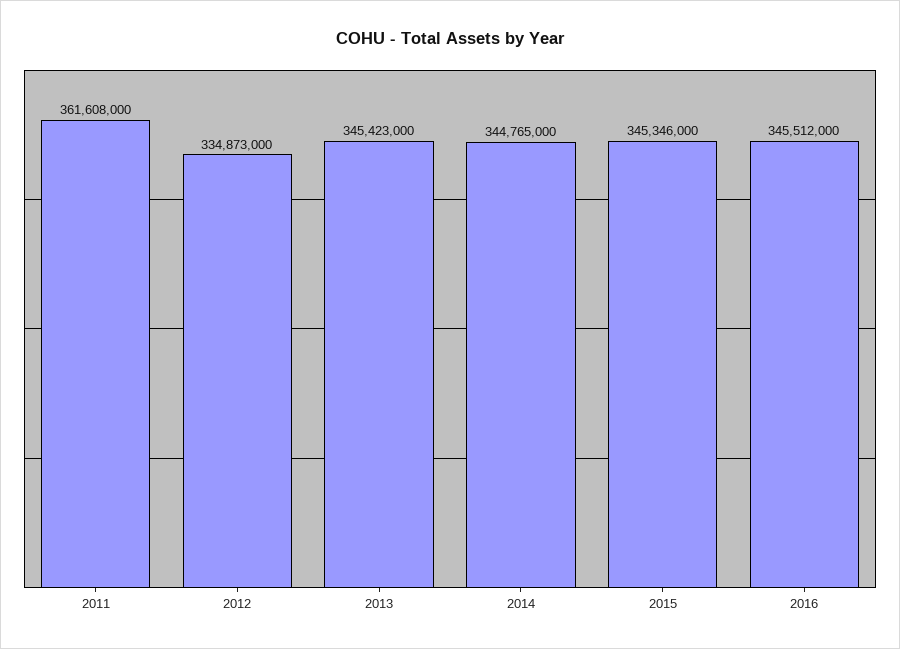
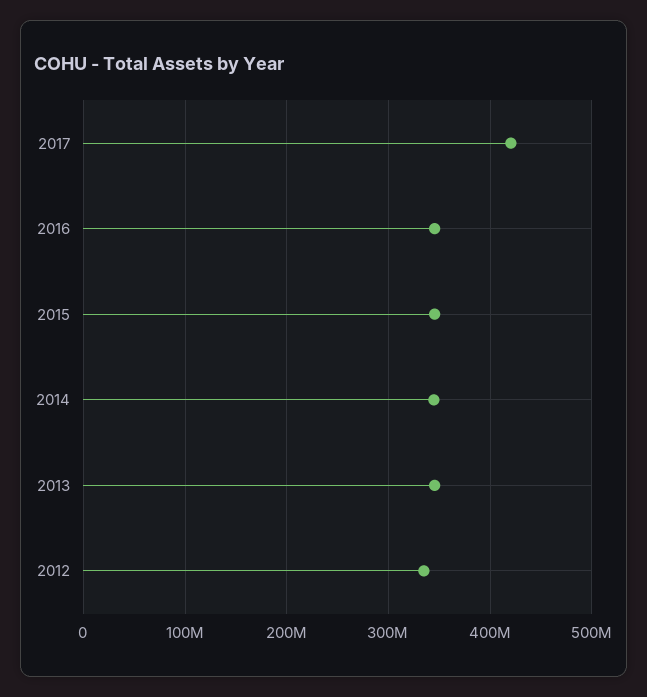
2011: 361608000 -> none
2017: none -> 420000000

